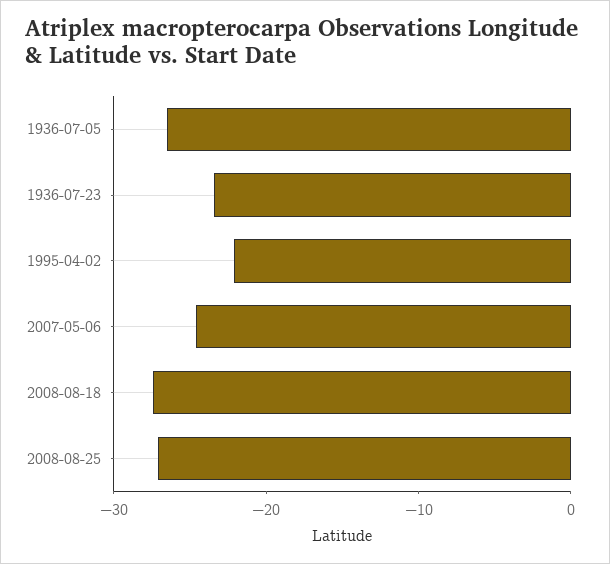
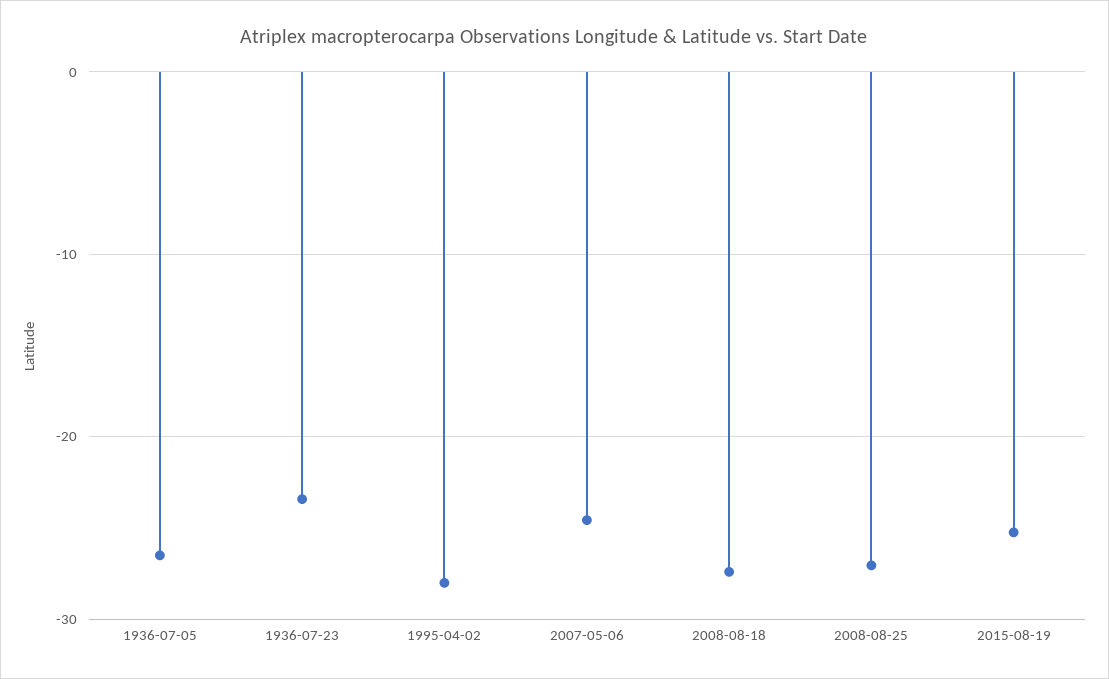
1995-04-02: -22 -> -28
2015-08-19: none -> -25

